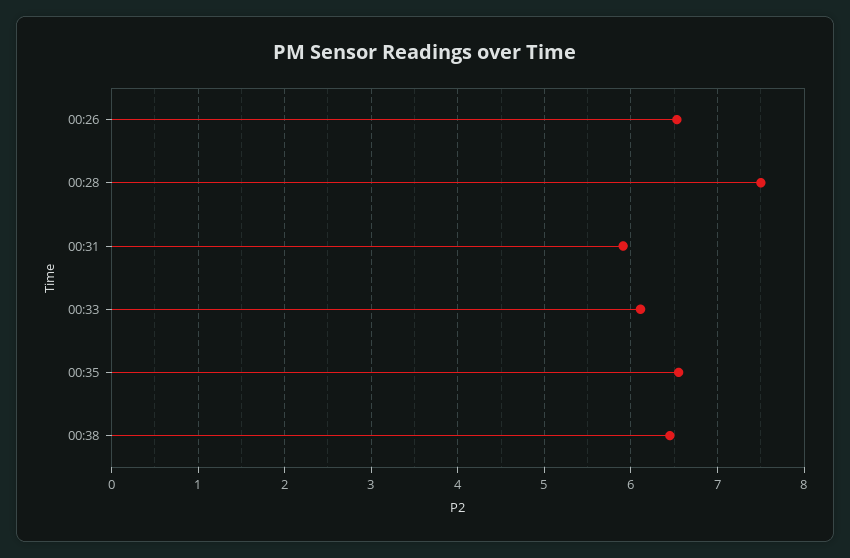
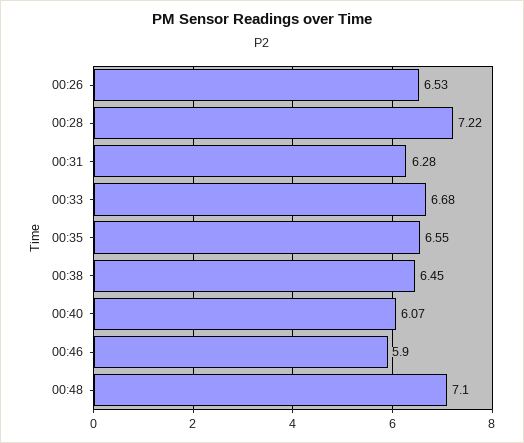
00:28: 7.5 -> 7.22
00:31: 5.9 -> 6.28
00:33: 6.1 -> 6.68
00:40: none -> 6.07
00:46: none -> 5.9
00:48: none -> 7.1

